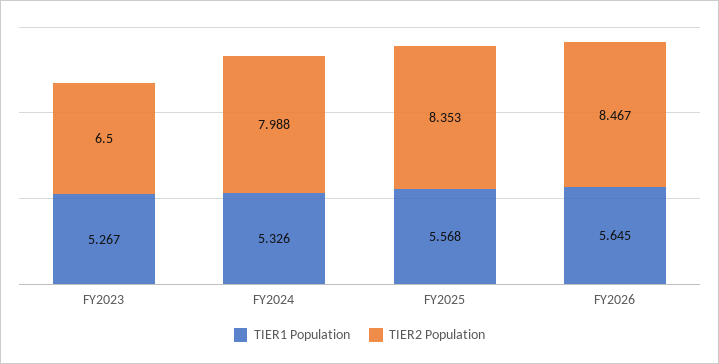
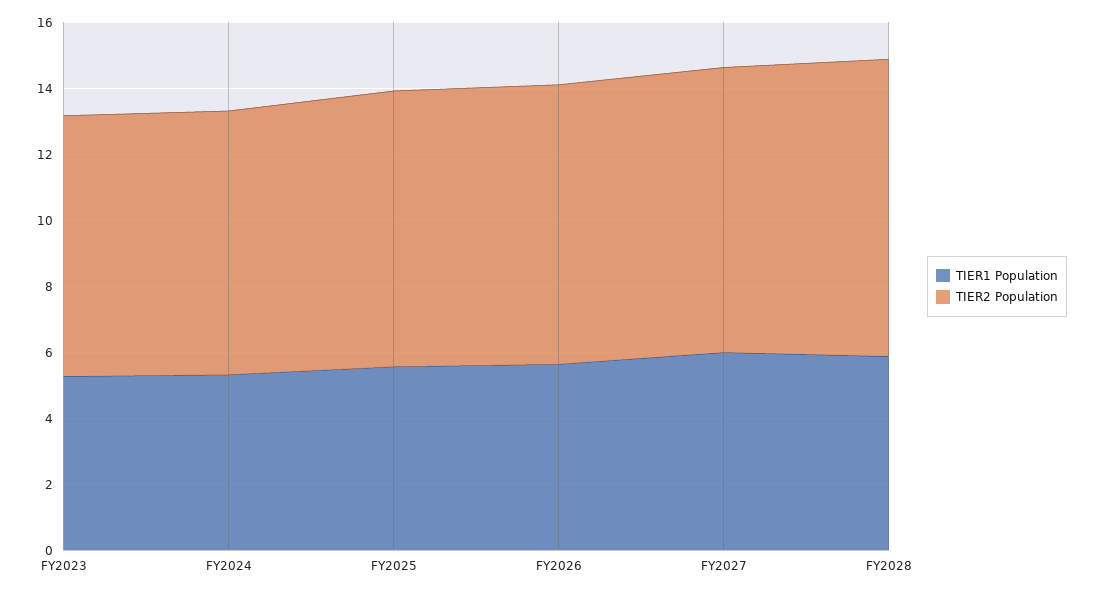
TIER2 Population, FY2023: 6.5 -> 8
TIER1 Population, FY2027: none -> 6
TIER2 Population, FY2027: none -> 8.5
TIER1 Population, FY2028: none -> 6
TIER2 Population, FY2028: none -> 9

